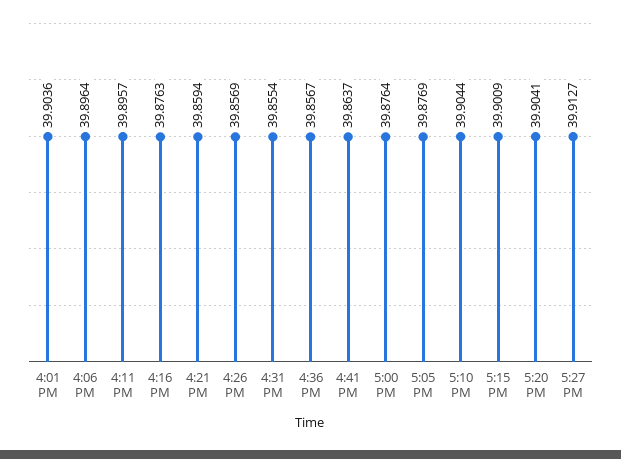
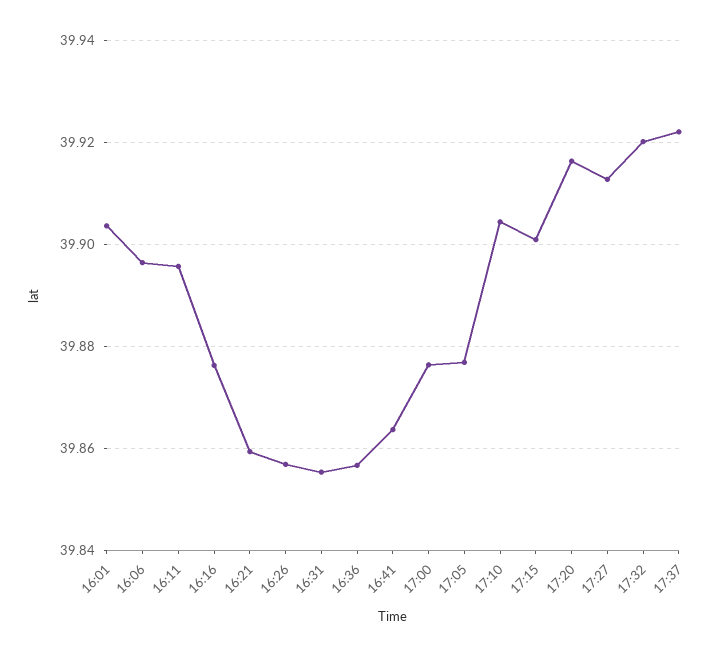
5:20 PM: 39.9041 -> 39.916
17:32: none -> 39.92
17:37: none -> 39.922

